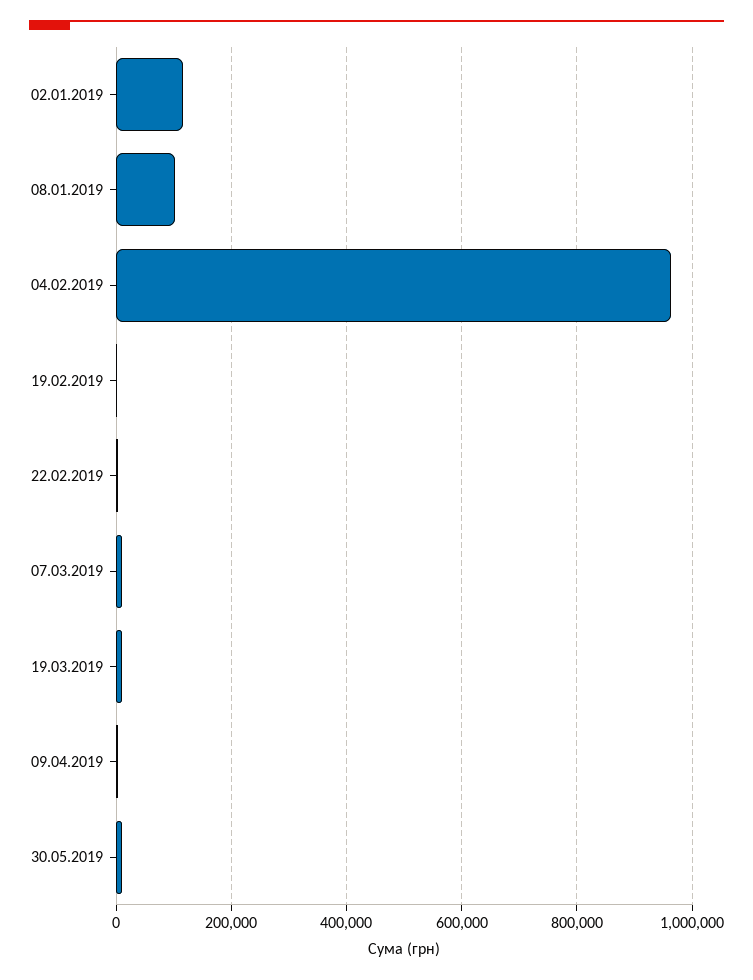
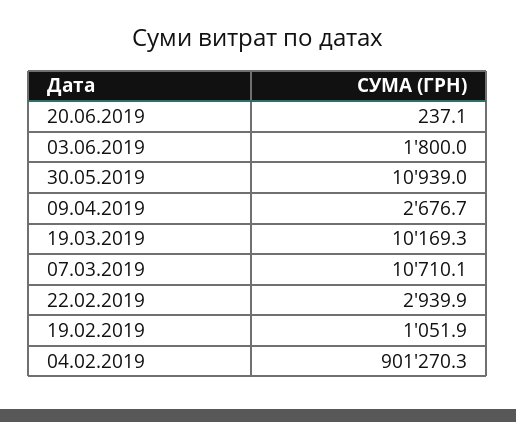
02.01.2019: 120000 -> none
08.01.2019: 100000 -> none
04.02.2019: 960000 -> 901270.3
20.06.2019: none -> 237.1
03.06.2019: none -> 1800

